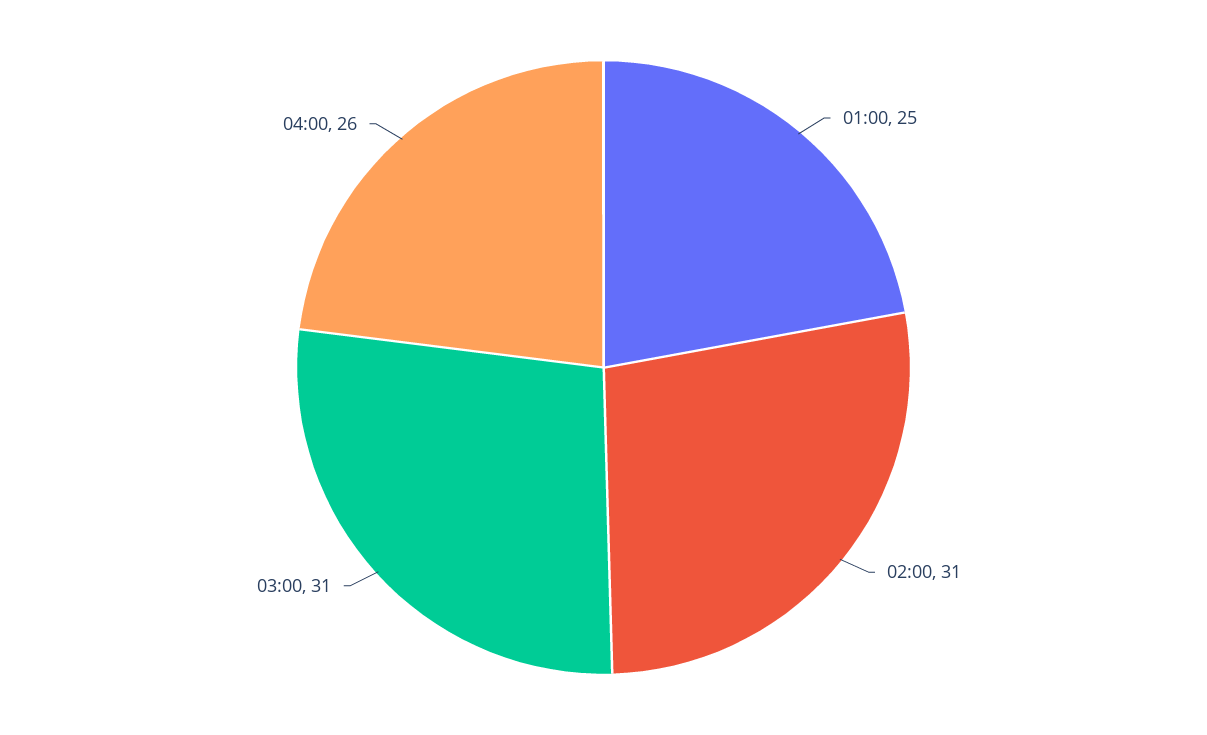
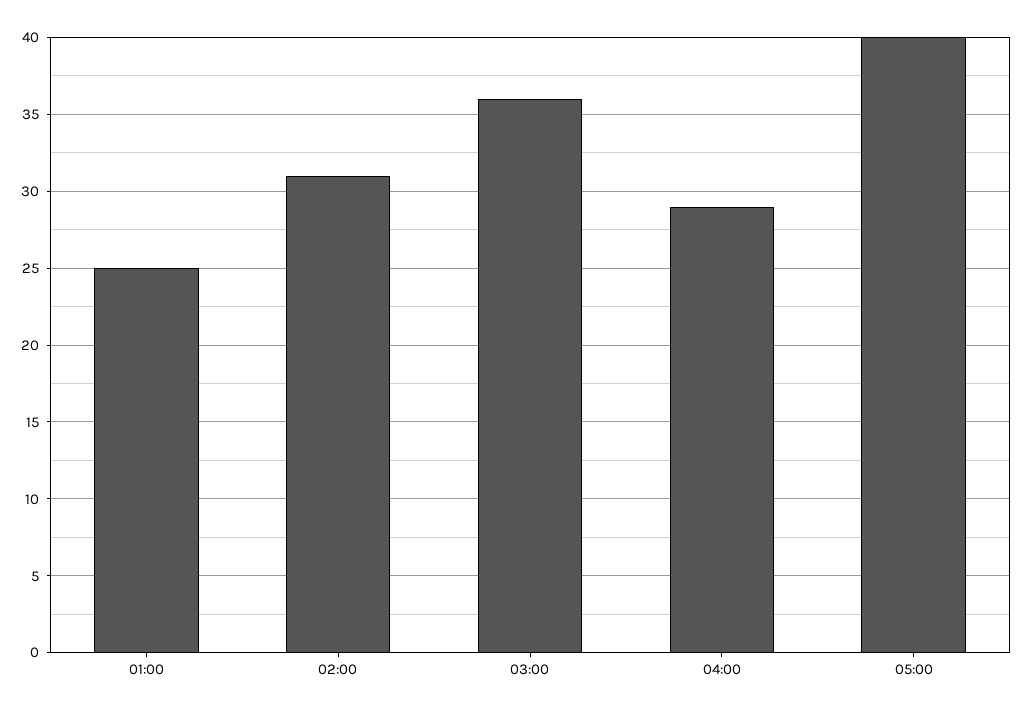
03:00: 31 -> 36
04:00: 26 -> 29
05:00: none -> 40

